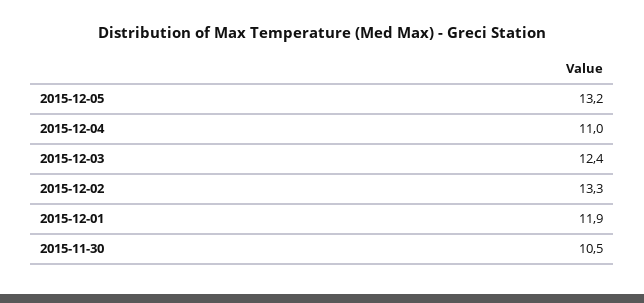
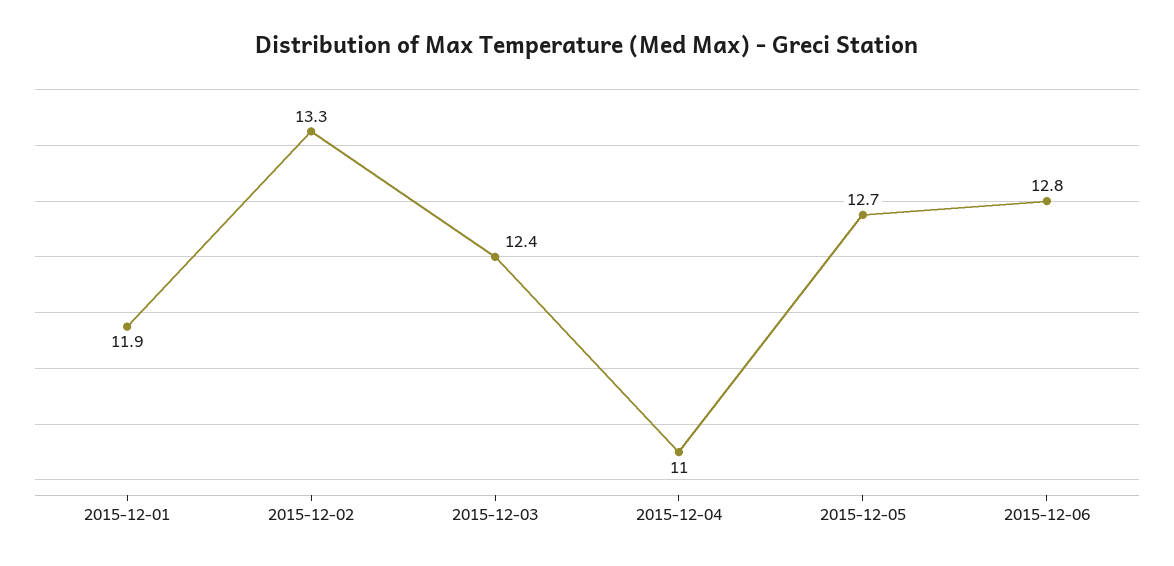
2015-12-05: 13.2 -> 12.7
2015-11-30: 10.5 -> none
2015-12-06: none -> 12.8

